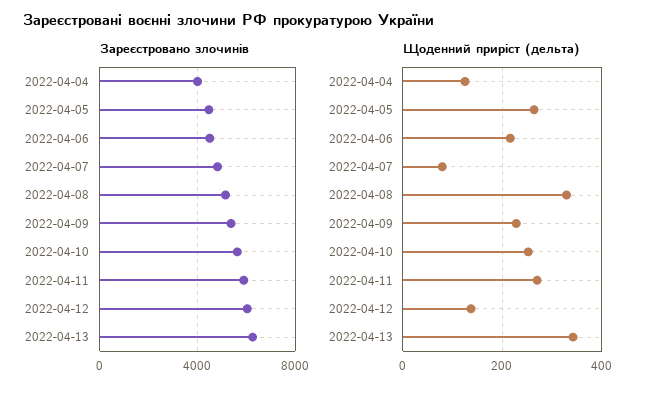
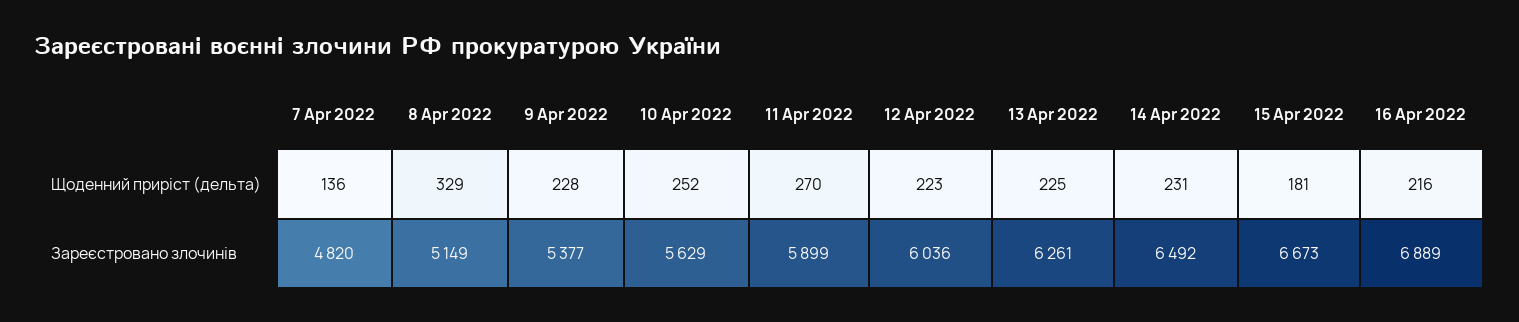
Зареєстровано злочинів, 2022-04-04: 4000 -> none
Зареєстровано злочинів, 2022-04-05: 4500 -> none
Зареєстровано злочинів, 2022-04-06: 4500 -> none
Щоденний приріст (дельта), 2022-04-04: 120 -> none
Щоденний приріст (дельта), 2022-04-05: 260 -> none
Щоденний приріст (дельта), 2022-04-06: 220 -> none
Щоденний приріст (дельта), 2022-04-07: 80 -> 136
Щоденний приріст (дельта), 2022-04-12: 140 -> 223
Щоденний приріст (дельта), 2022-04-13: 340 -> 225
Щоденний приріст (дельта), 14 Apr 2022: none -> 231
Щоденний приріст (дельта), 15 Apr 2022: none -> 181
Щоденний приріст (дельта), 16 Apr 2022: none -> 216
Зареєстровано злочинів, 14 Apr 2022: none -> 6492
Зареєстровано злочинів, 15 Apr 2022: none -> 6673
Зареєстровано злочинів, 16 Apr 2022: none -> 6889

